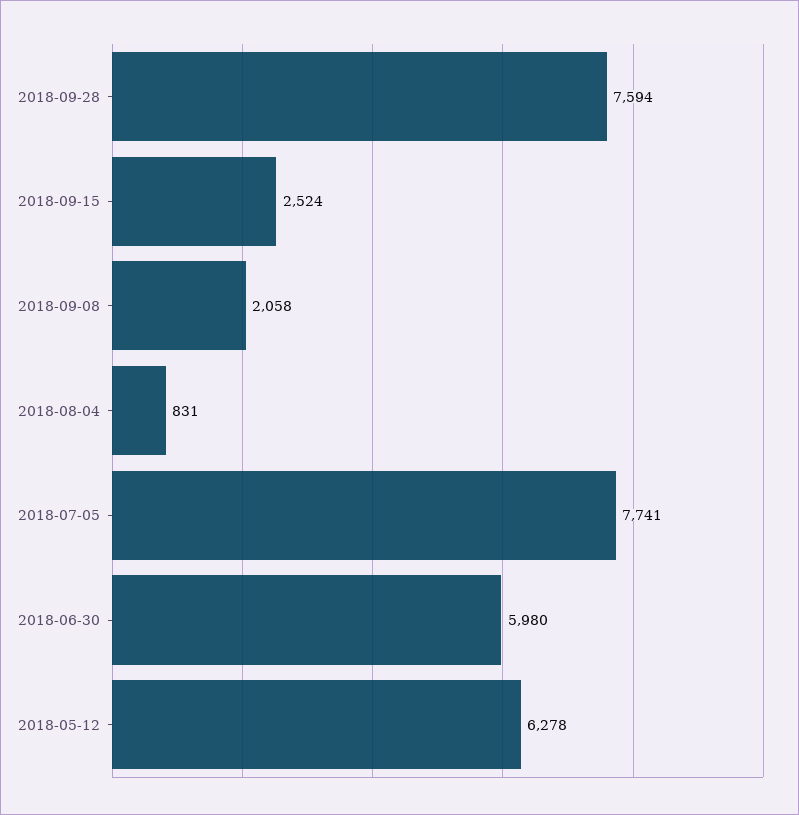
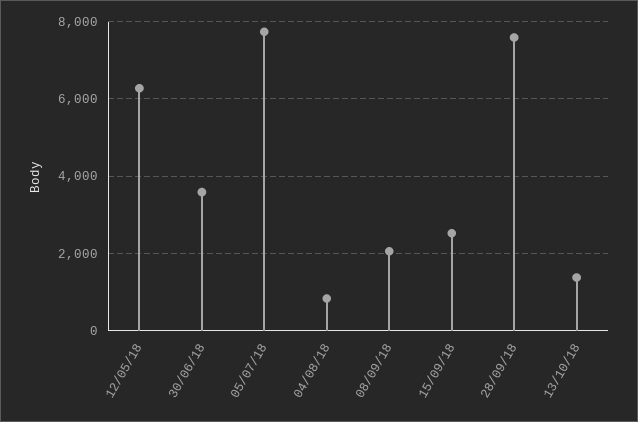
2018-06-30: 5980 -> 3600
13/10/18: none -> 1400

